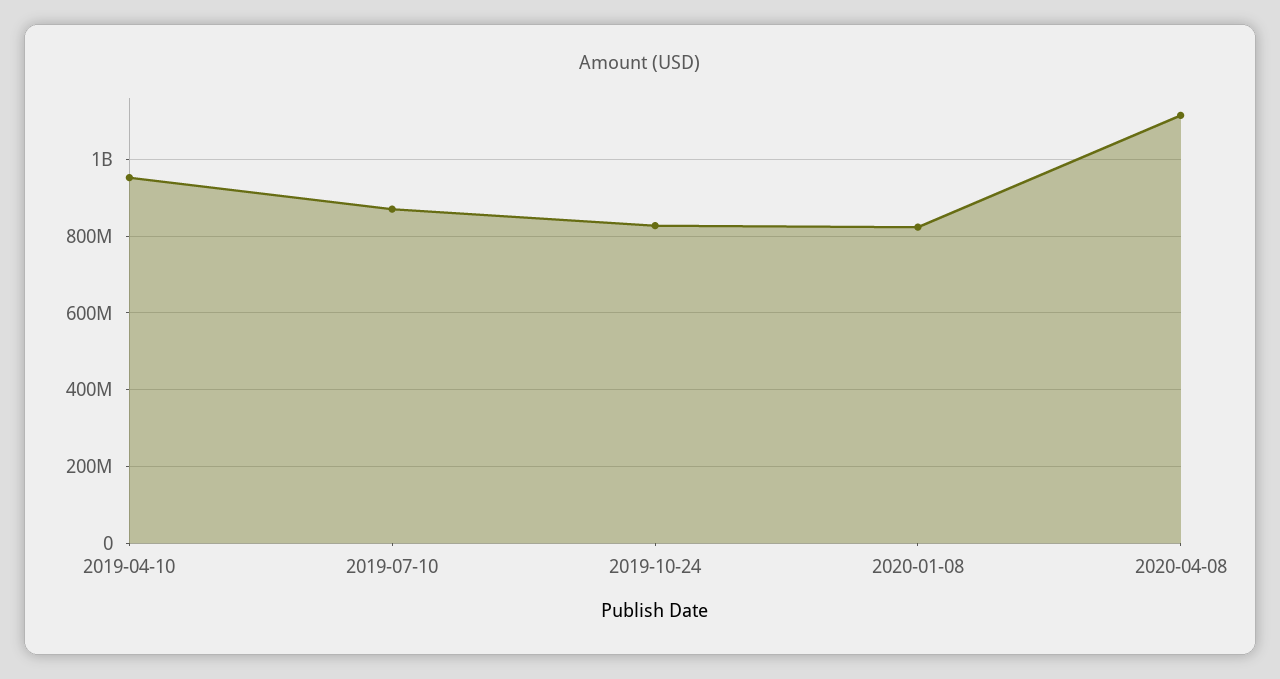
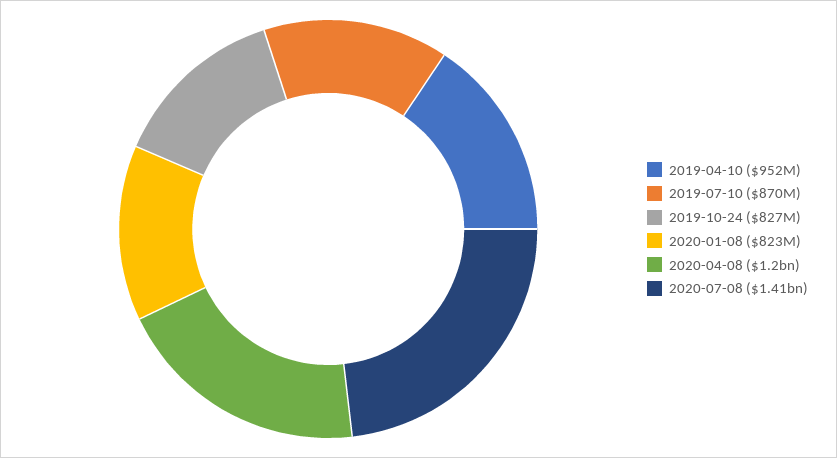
2020-04-08: 1120000000 -> 1200000000
2020-07-08: none -> 1410000000

